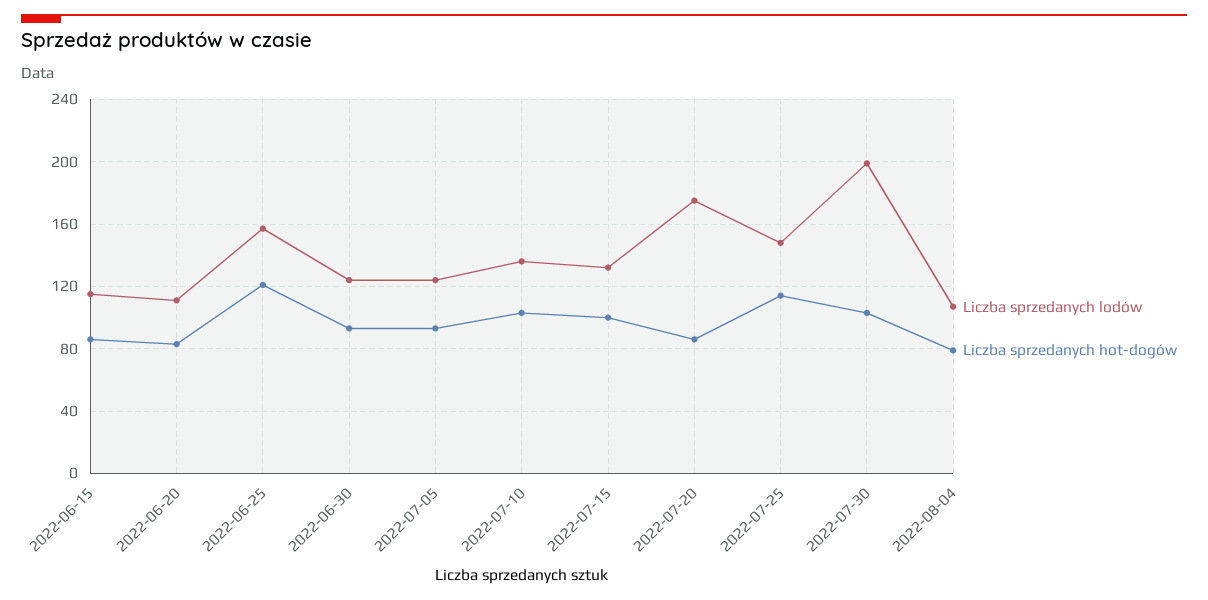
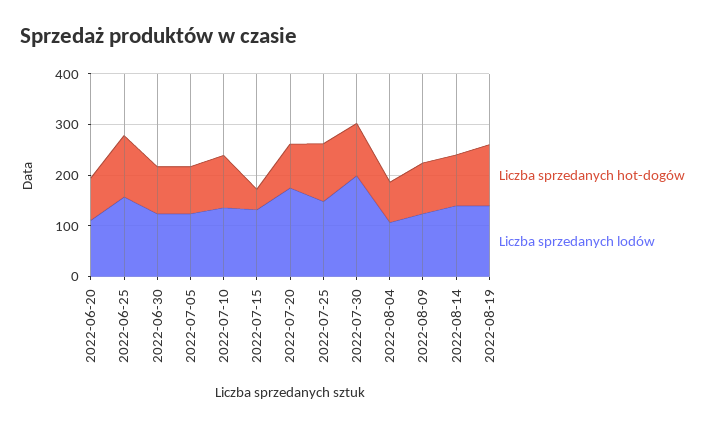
Liczba sprzedanych lodów, 2022-06-15: 115 -> none
Liczba sprzedanych hot-dogów, 2022-06-15: 85 -> none
Liczba sprzedanych hot-dogów, 2022-07-15: 100 -> 40
Liczba sprzedanych hot-dogów, 2022-08-09: none -> 100
Liczba sprzedanych lodów, 2022-08-09: none -> 120
Liczba sprzedanych hot-dogów, 2022-08-14: none -> 100
Liczba sprzedanych lodów, 2022-08-14: none -> 140
Liczba sprzedanych hot-dogów, 2022-08-19: none -> 120
Liczba sprzedanych lodów, 2022-08-19: none -> 140

